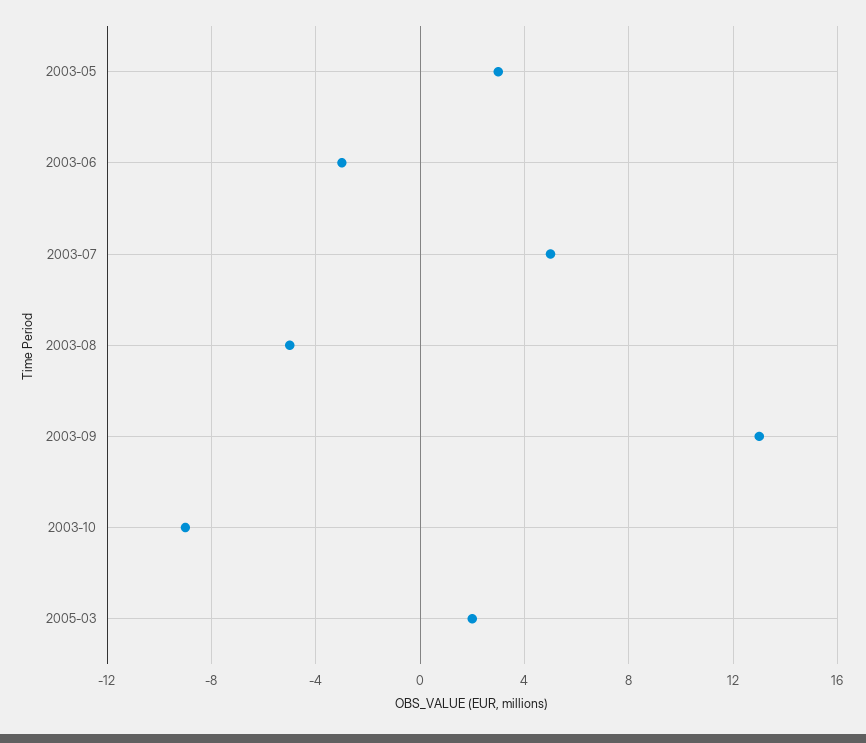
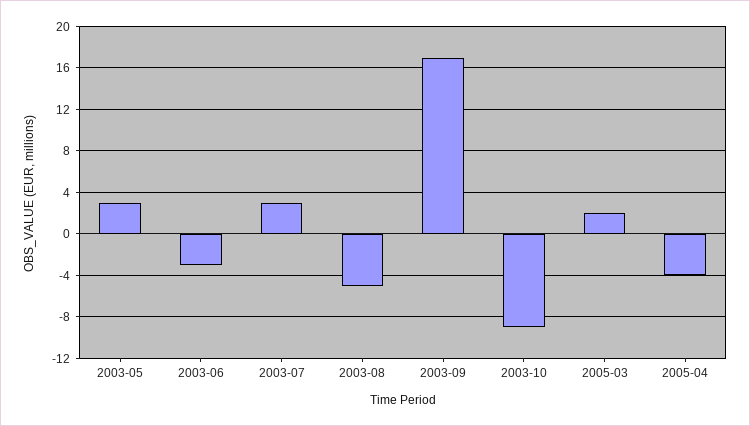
2003-07: 5 -> 3
2003-09: 13 -> 17
2005-04: none -> -4

